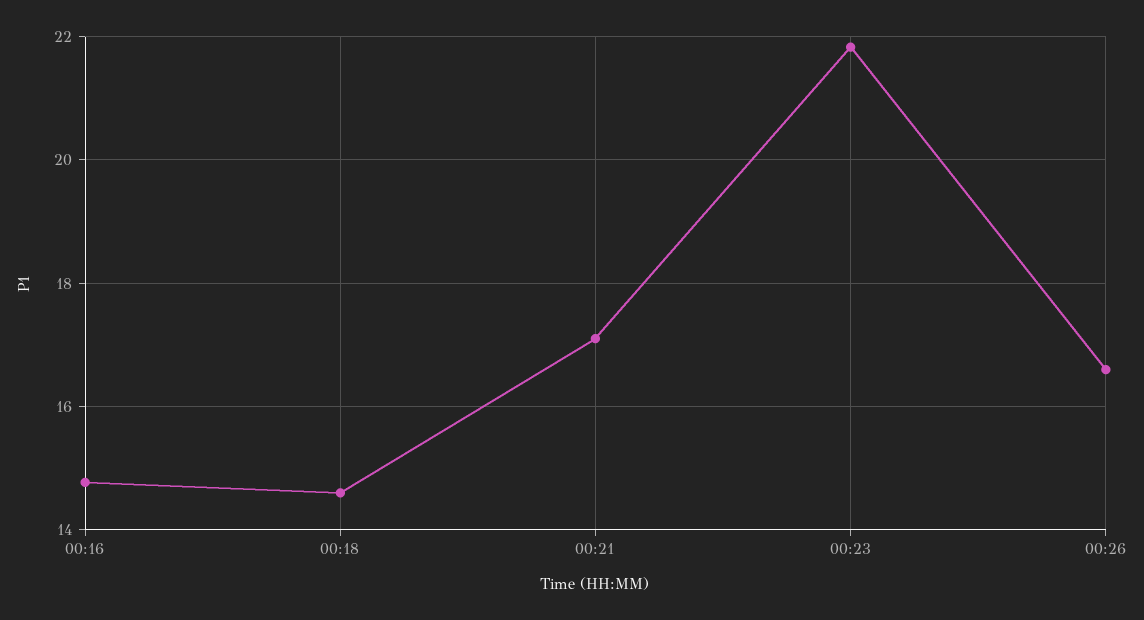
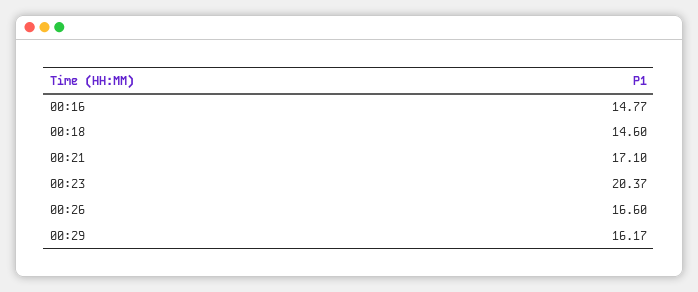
00:23: 21.8 -> 20.37
00:29: none -> 16.17

